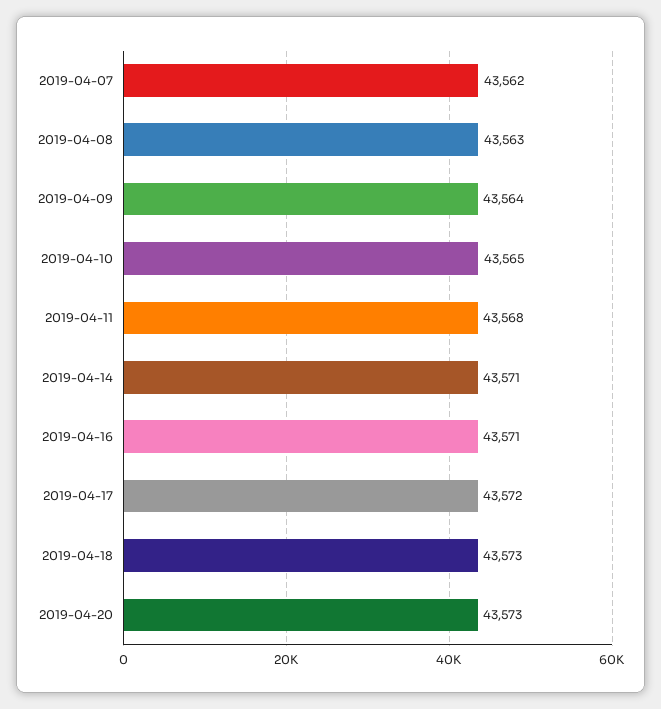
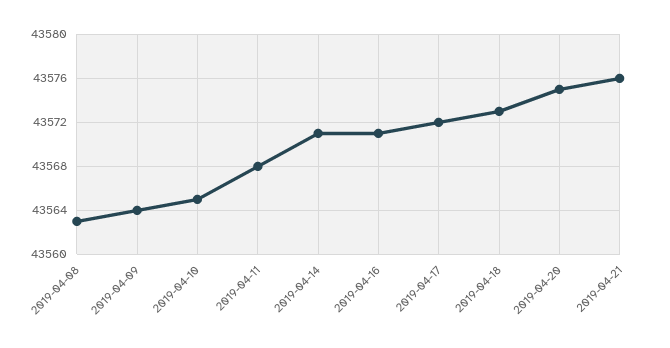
2019-04-07: 43562 -> none
2019-04-20: 43573 -> 43575
2019-04-21: none -> 43576

